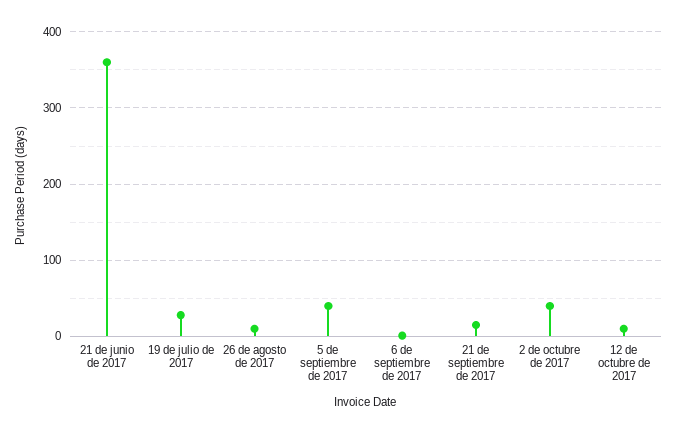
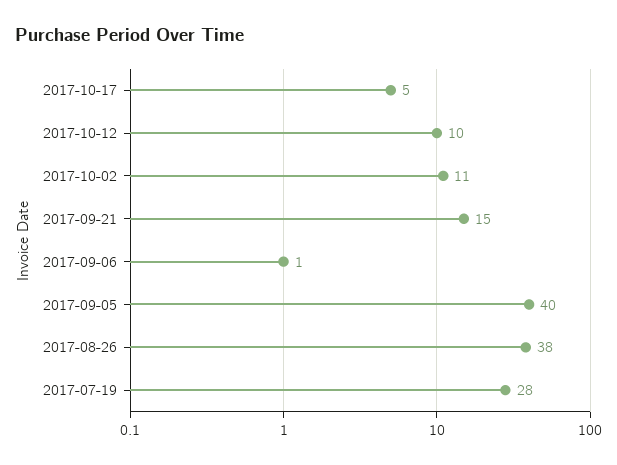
21 de junio de 2017: 360 -> none
26 de agosto de 2017: 10 -> 38
2 de octubre de 2017: 40 -> 11
2017-10-17: none -> 5

